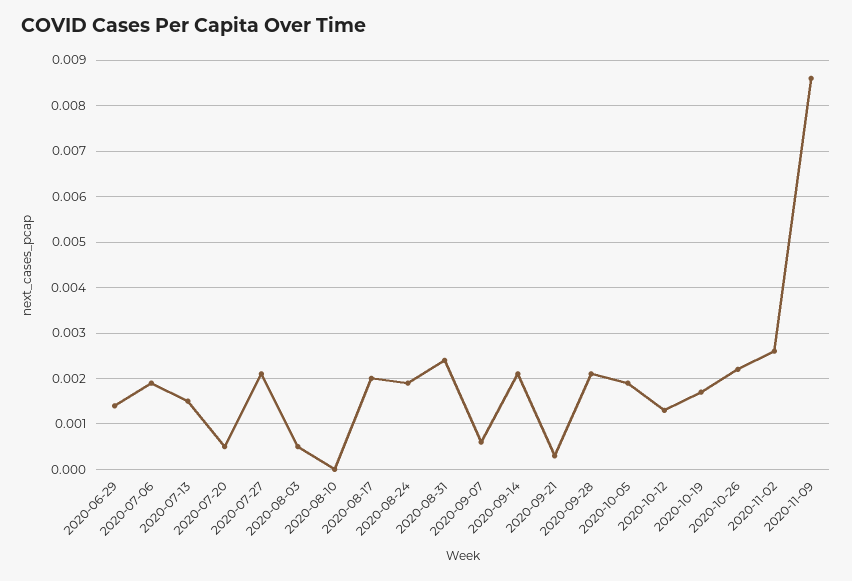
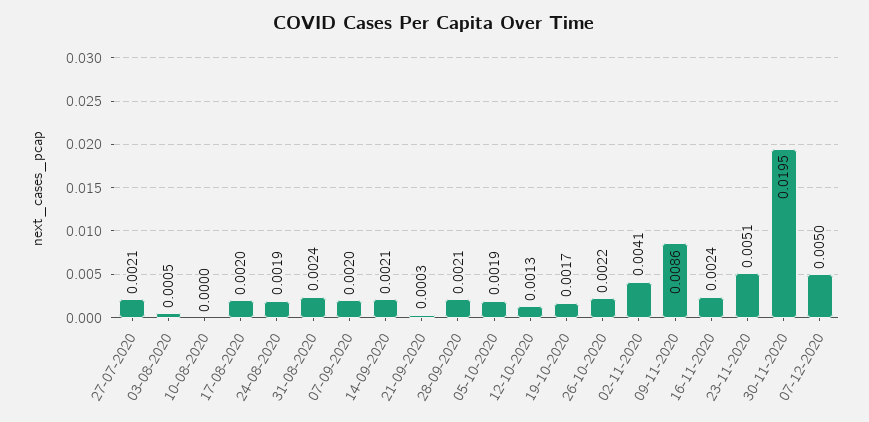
2020-06-29: 0.0015 -> none
2020-07-06: 0.002 -> none
2020-07-13: 0.0015 -> none
2020-07-20: 0.0005 -> none
2020-09-07: 0.0005 -> 0.002
2020-11-02: 0.0025 -> 0.0041
16-11-2020: none -> 0.0024
23-11-2020: none -> 0.0051
30-11-2020: none -> 0.0195
07-12-2020: none -> 0.005

